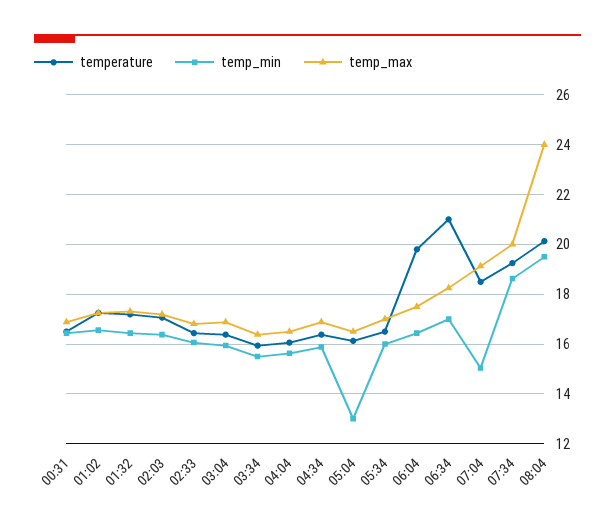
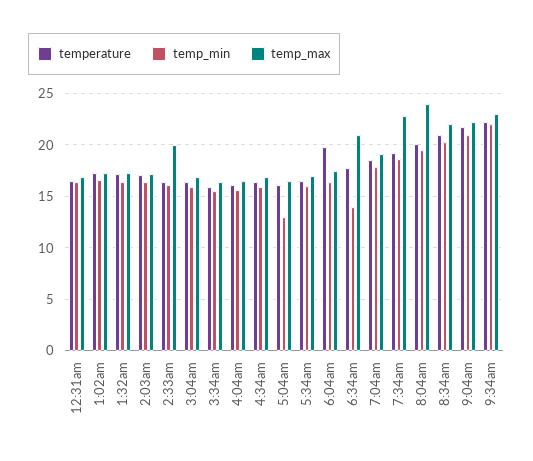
temp_max, 02:33: 16.75 -> 20
temperature, 06:34: 21 -> 18
temp_min, 06:34: 17 -> 14
temp_max, 06:34: 18.25 -> 21
temp_min, 07:04: 15 -> 18
temp_max, 07:34: 20 -> 23
temperature, 8:34am: none -> 21
temp_min, 8:34am: none -> 20
temp_max, 8:34am: none -> 22
temperature, 9:04am: none -> 22
temp_min, 9:04am: none -> 21
temp_max, 9:04am: none -> 22
temperature, 9:34am: none -> 22
temp_min, 9:34am: none -> 22
temp_max, 9:34am: none -> 23

